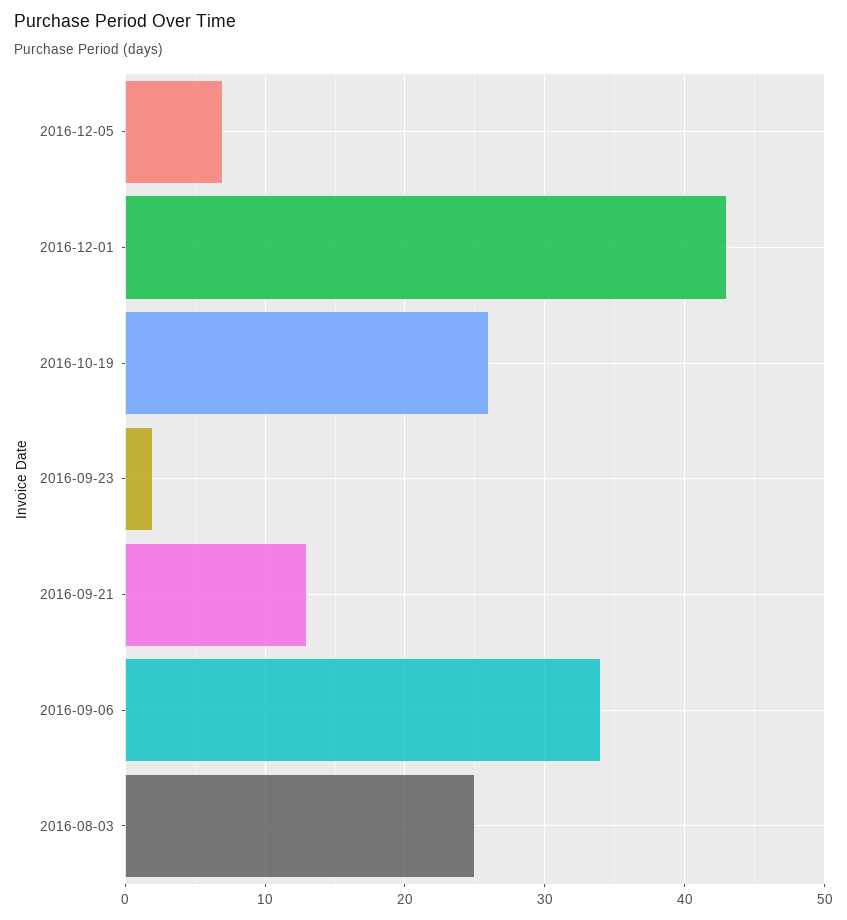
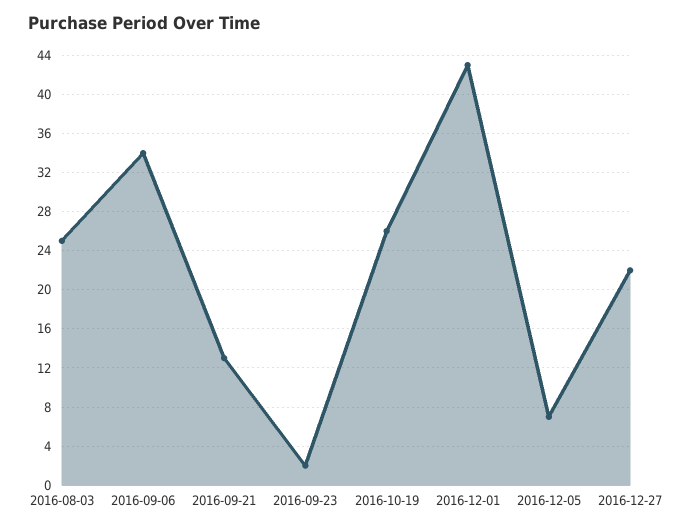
2016-12-27: none -> 22

